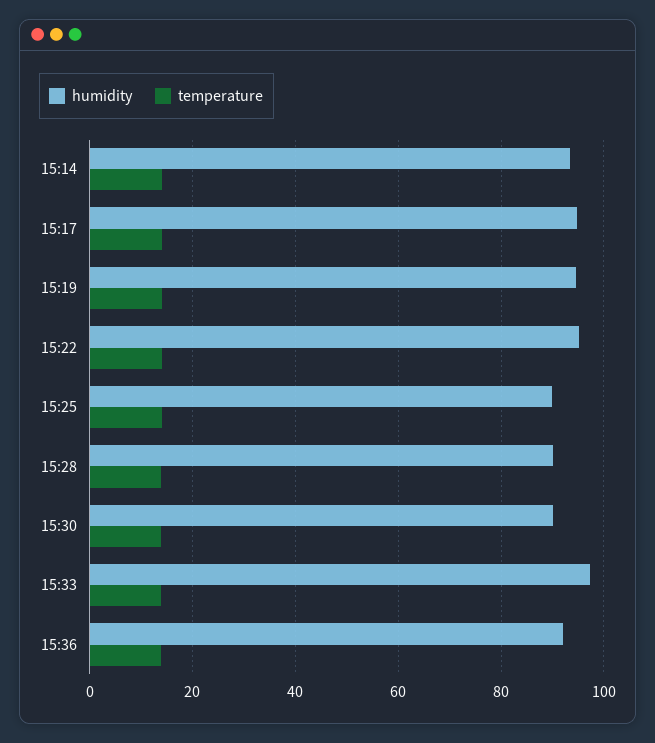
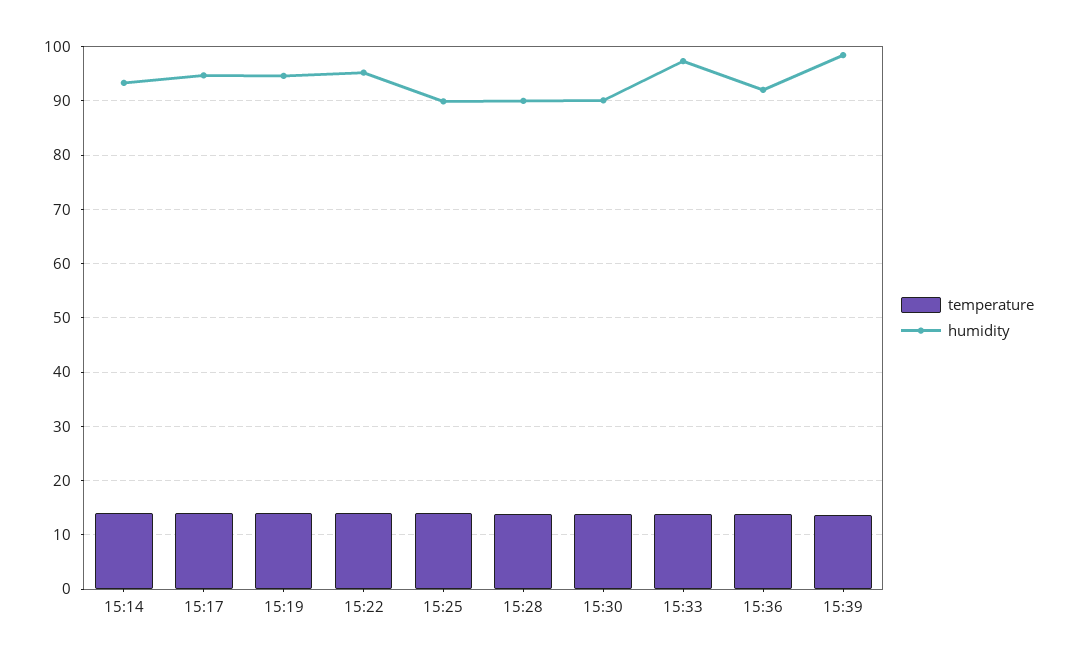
temperature, 15:39: none -> 14
humidity, 15:39: none -> 98

